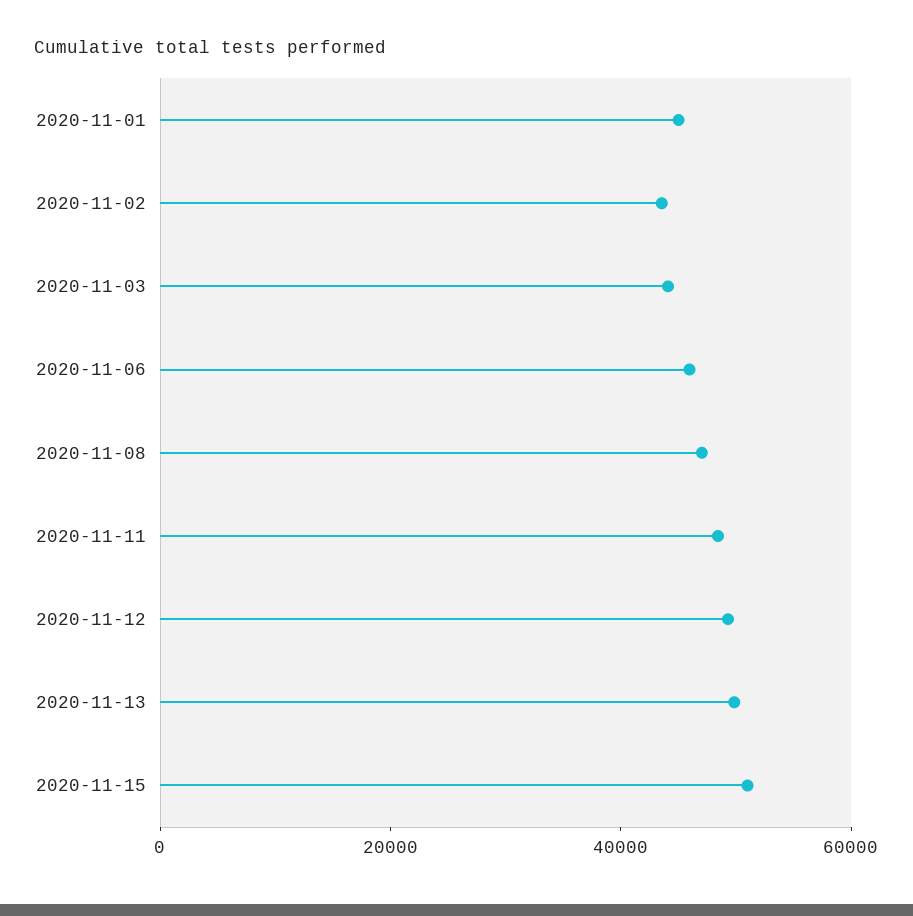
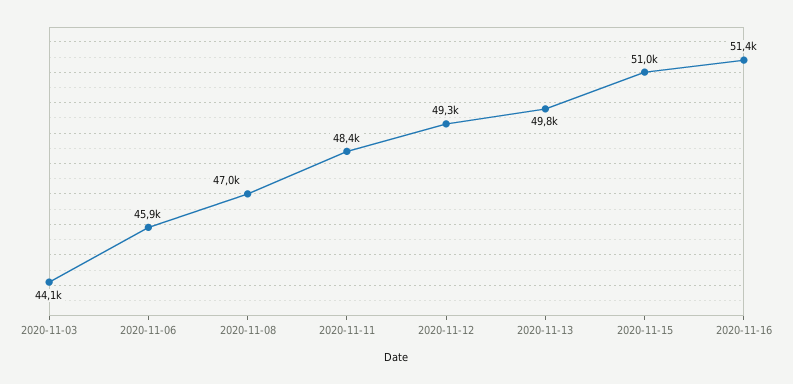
2020-11-01: 45000 -> none
2020-11-02: 45000 -> none
2020-11-16: none -> 51400

